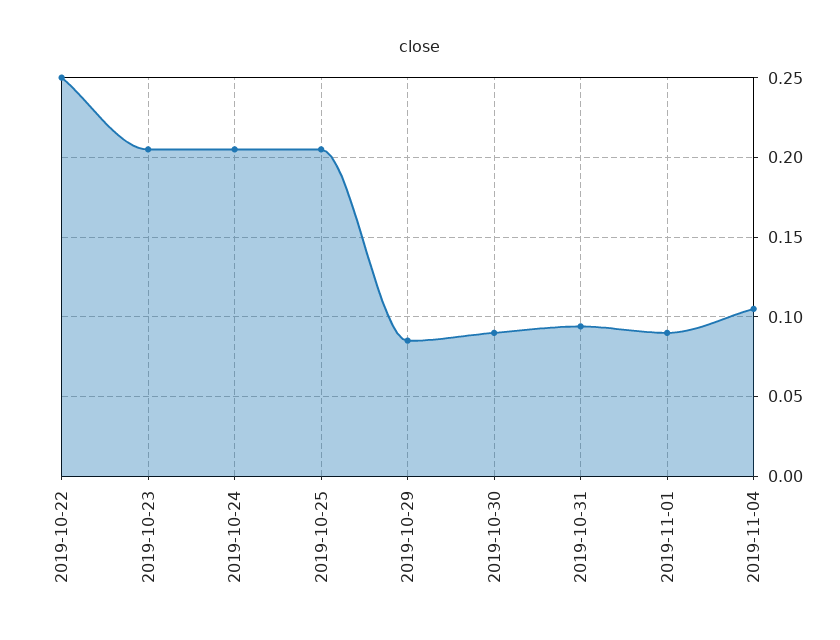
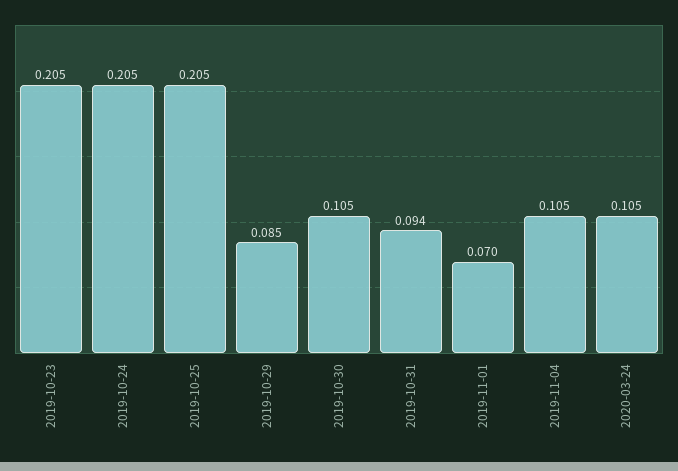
2019-10-22: 0.25 -> none
2019-10-30: 0.09 -> 0.105
2019-11-01: 0.09 -> 0.07
2020-03-24: none -> 0.105

